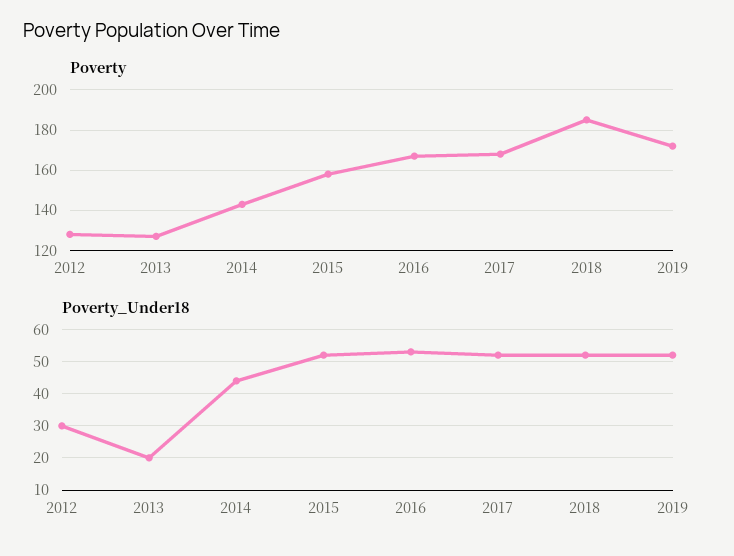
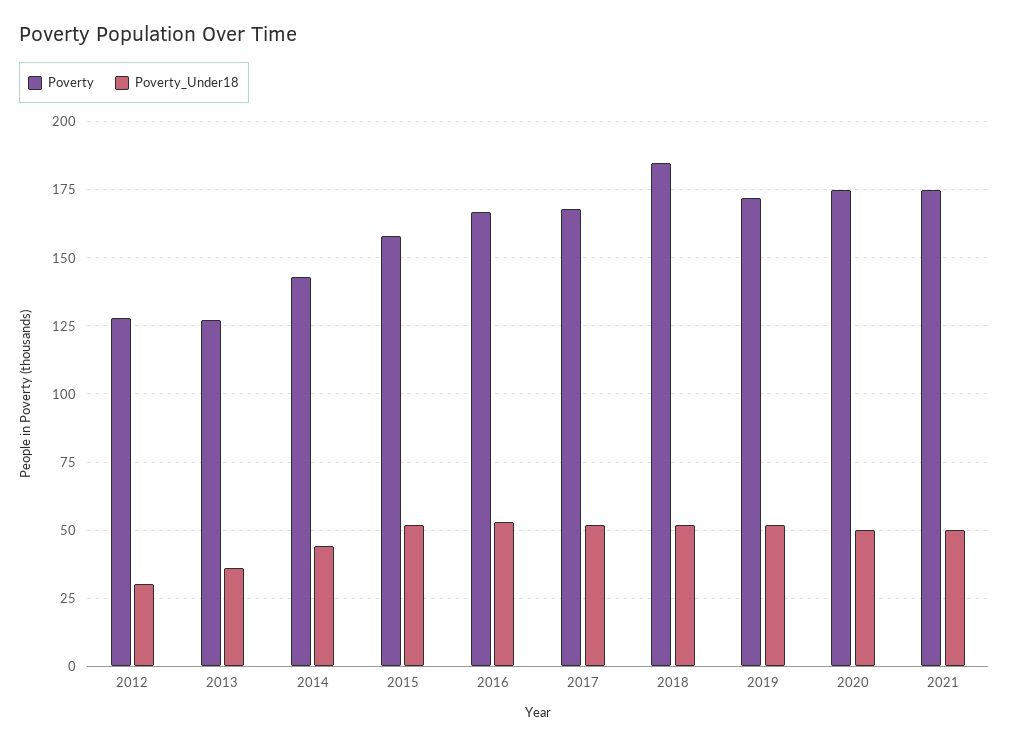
Poverty_Under18, 2013: 20 -> 35
Poverty, 2020: none -> 175
Poverty_Under18, 2020: none -> 50
Poverty, 2021: none -> 175
Poverty_Under18, 2021: none -> 50

